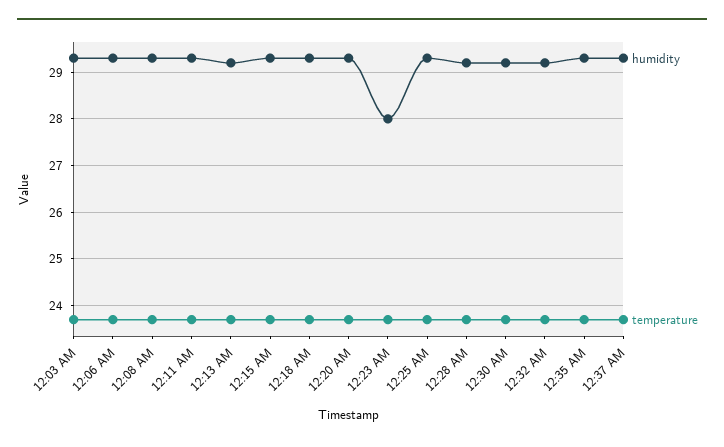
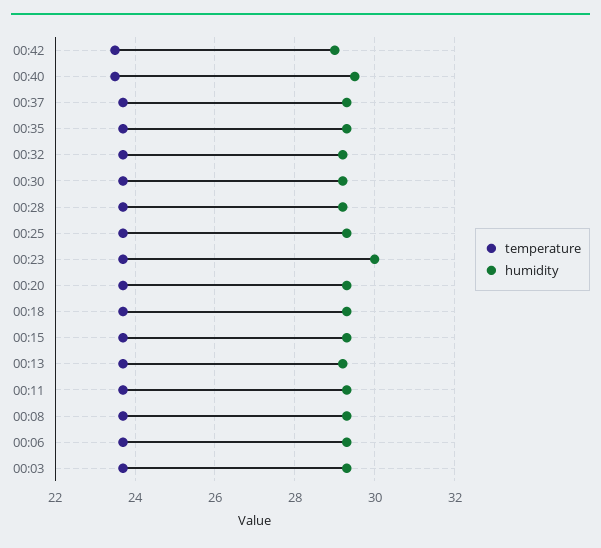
humidity, 12:23 AM: 28 -> 30
temperature, 00:42: none -> 23.5
humidity, 00:42: none -> 29
temperature, 00:40: none -> 23.5
humidity, 00:40: none -> 29.5

